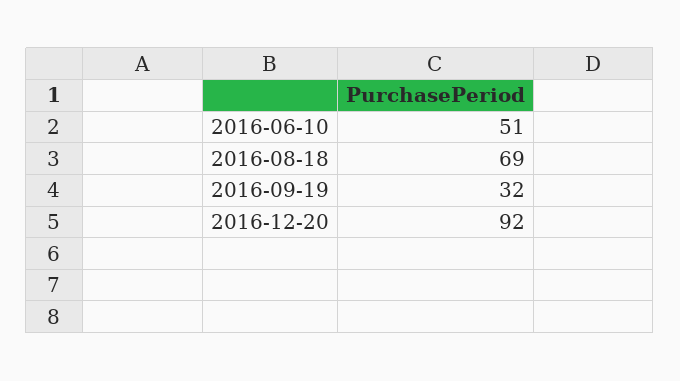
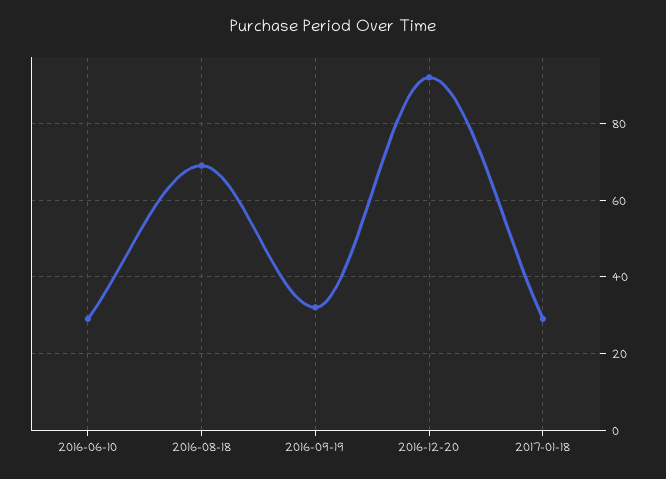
2016-06-10: 51 -> 30
2017-01-18: none -> 30

